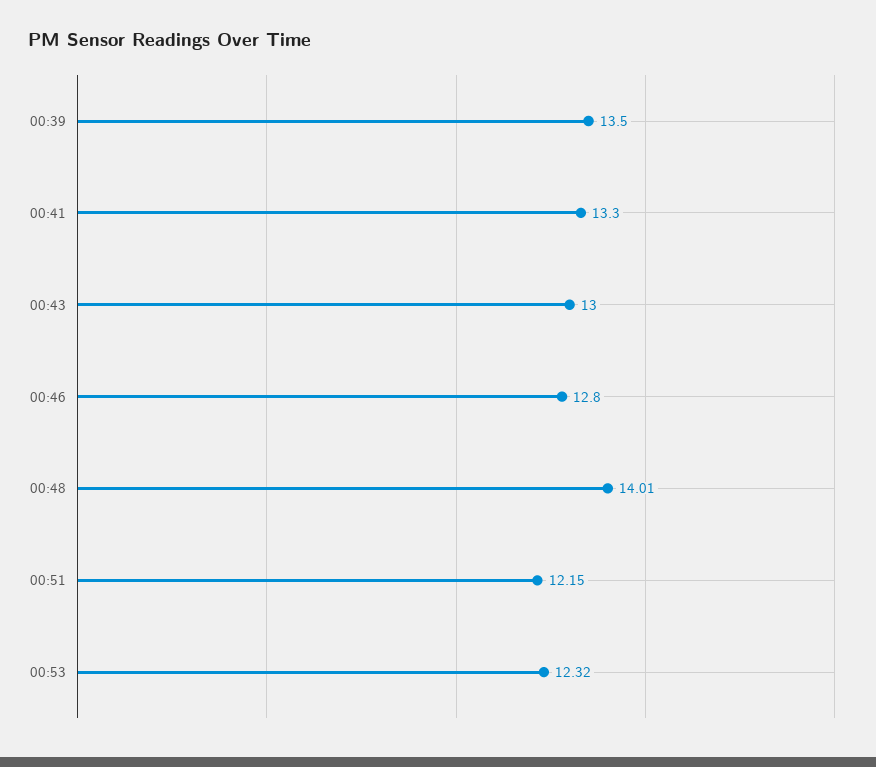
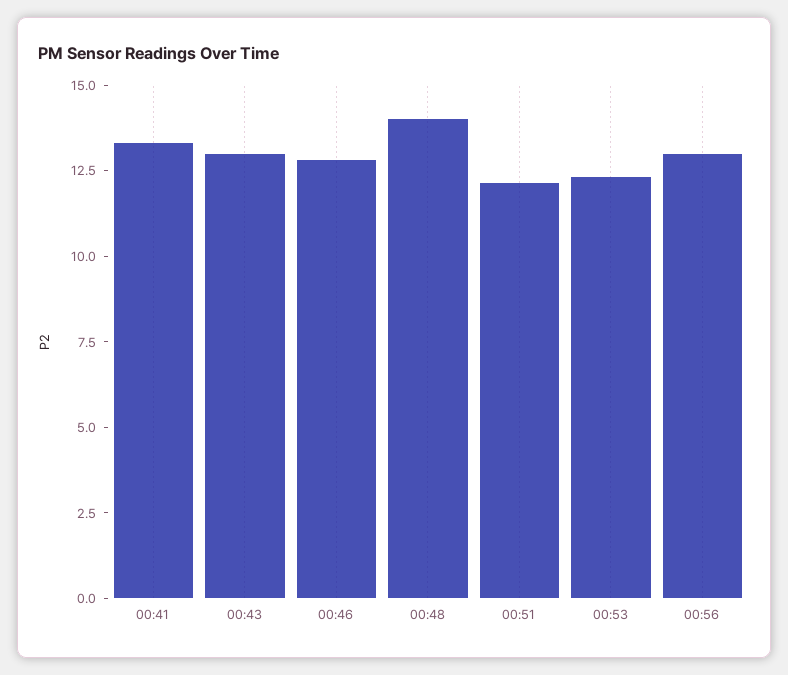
00:39: 13.5 -> none
00:56: none -> 13

